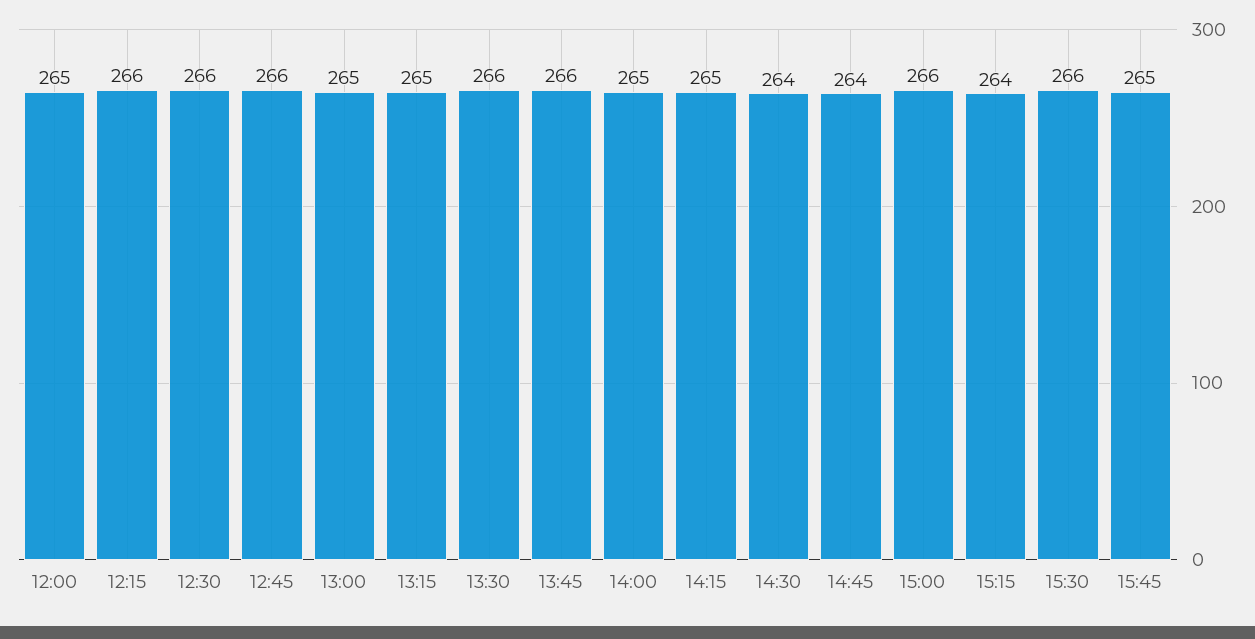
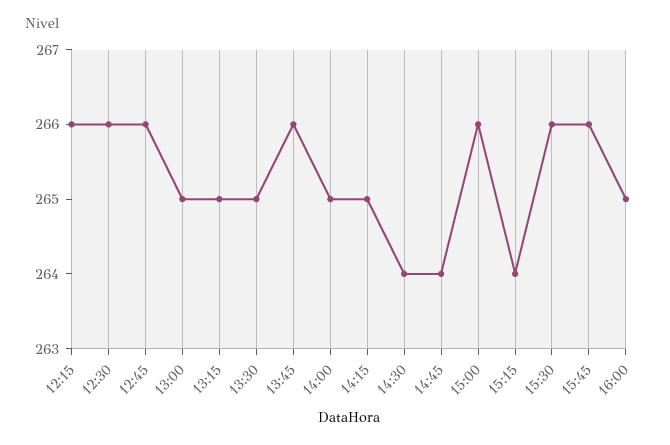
12:00: 265 -> none
13:30: 266 -> 265
15:45: 265 -> 266
16:00: none -> 265

